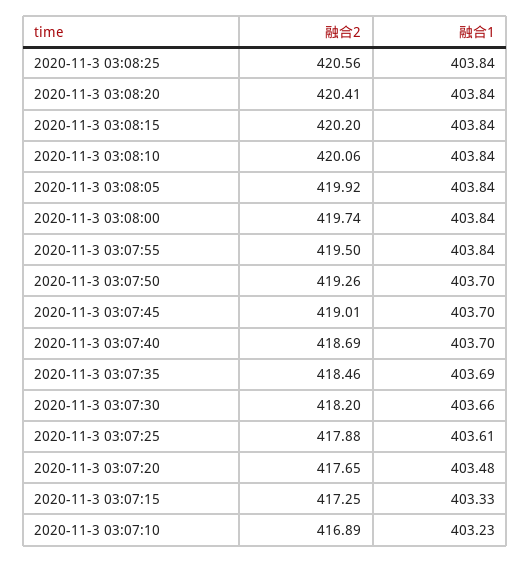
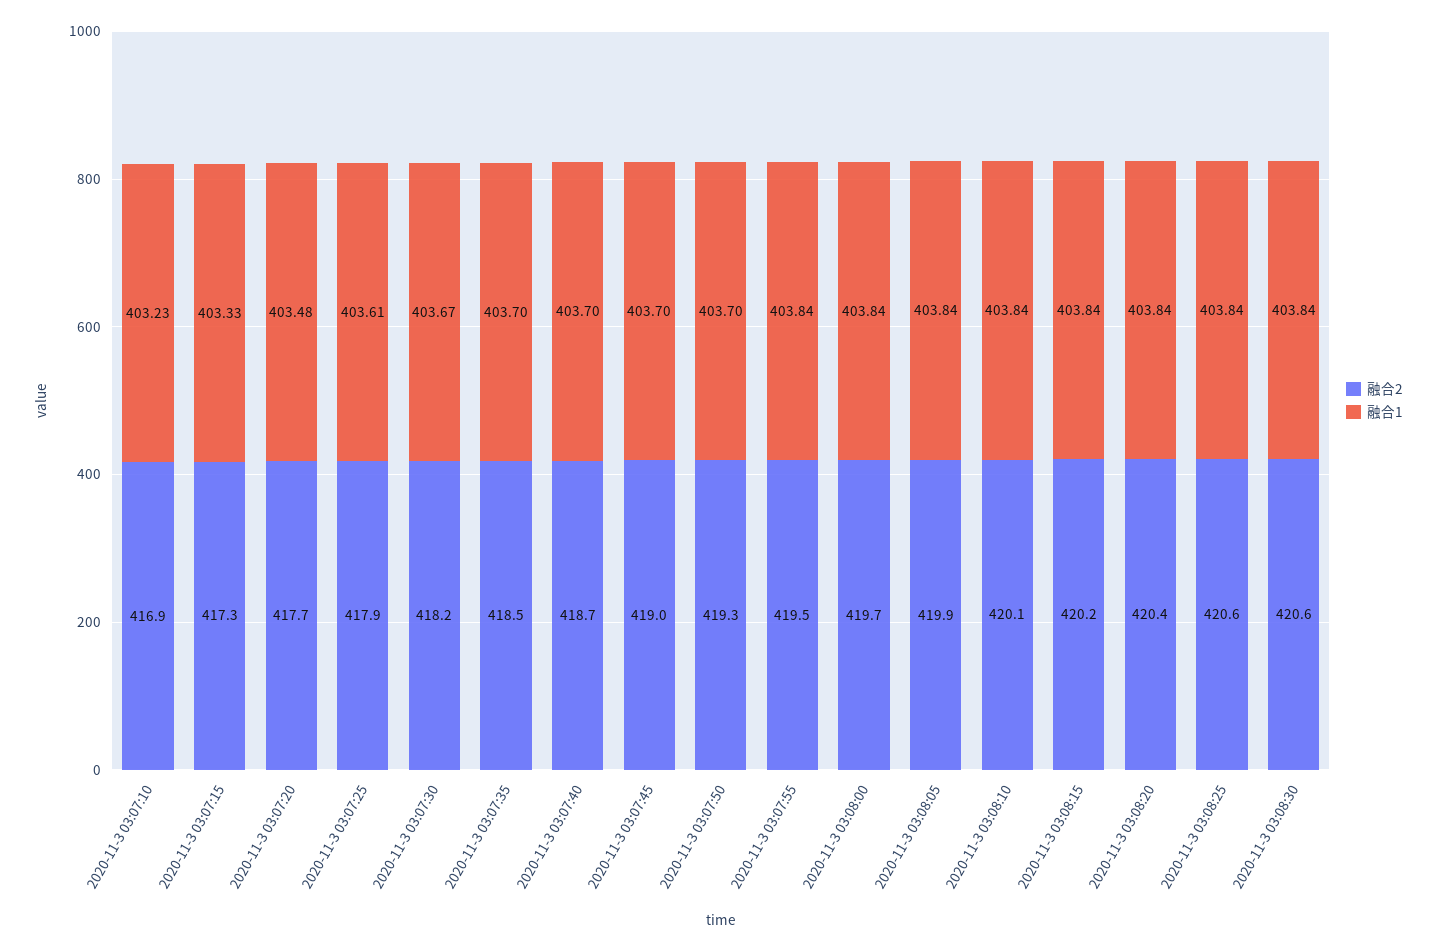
融合1, 2020-11-3 03:07:35: 403.69 -> 403.7
融合1, 2020-11-3 03:07:30: 403.66 -> 403.67
融合2, 2020-11-3 03:08:30: none -> 420.6
融合1, 2020-11-3 03:08:30: none -> 403.84

